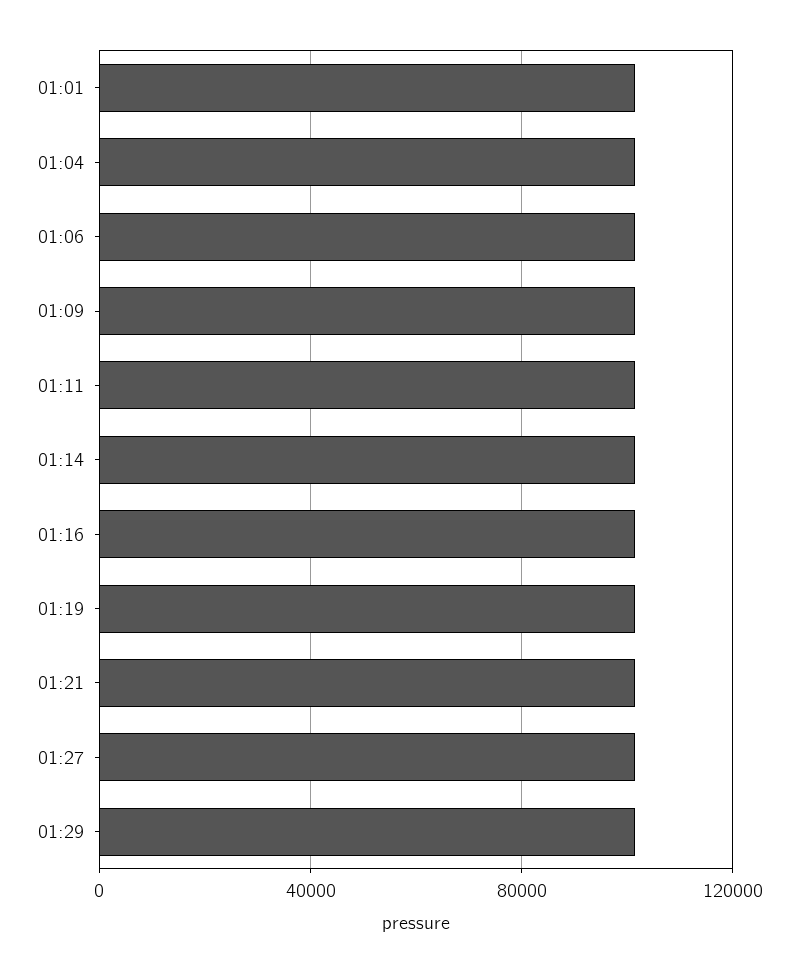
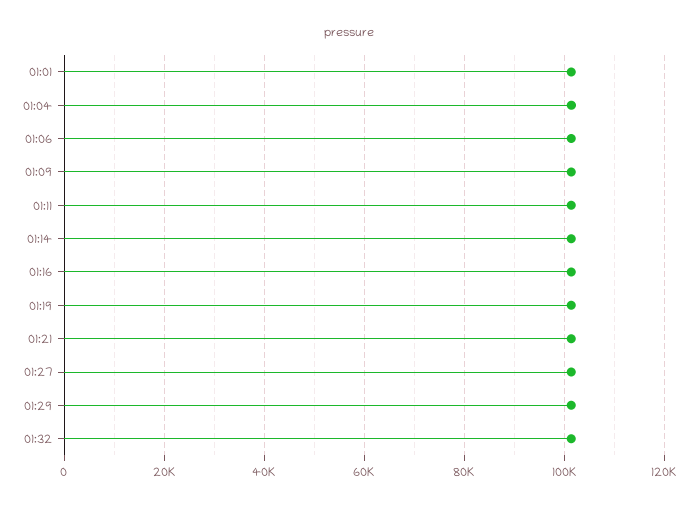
01:32: none -> 102000

